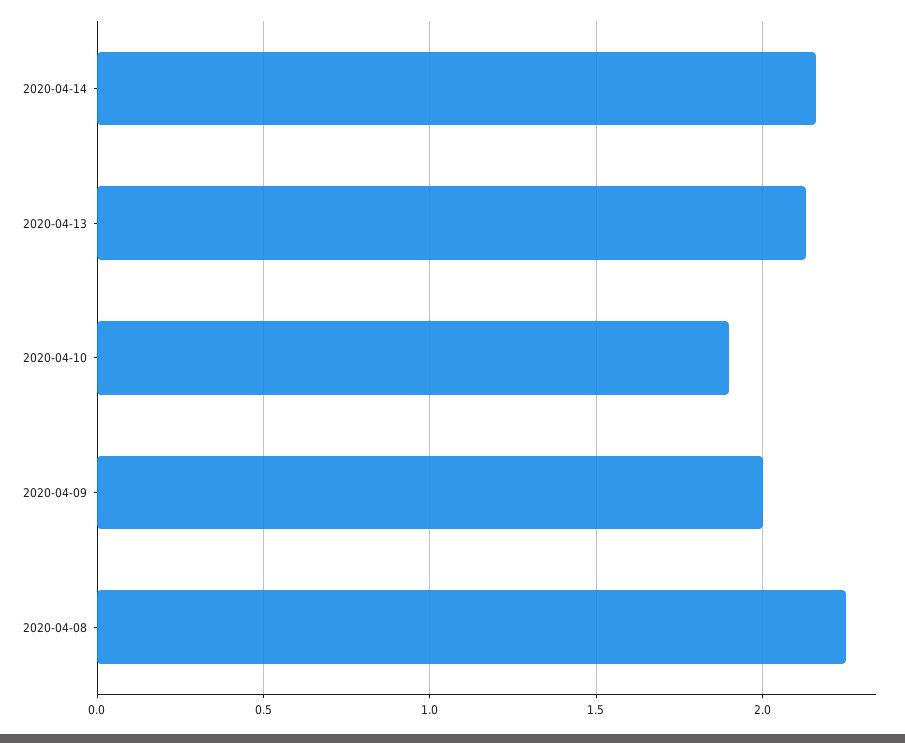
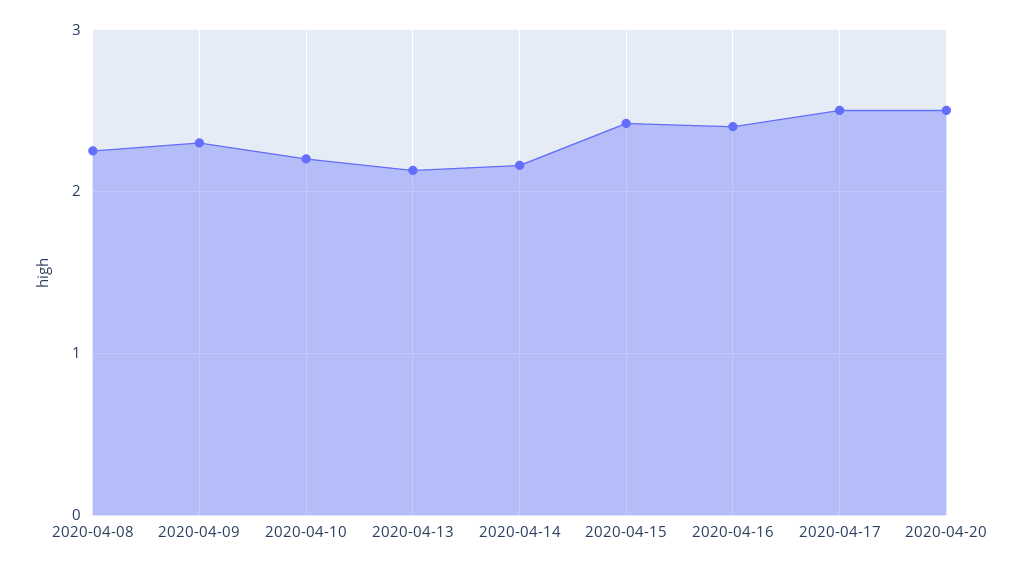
2020-04-10: 1.9 -> 2.2
2020-04-09: 2 -> 2.3
2020-04-15: none -> 2.4
2020-04-16: none -> 2.4
2020-04-17: none -> 2.5
2020-04-20: none -> 2.5

